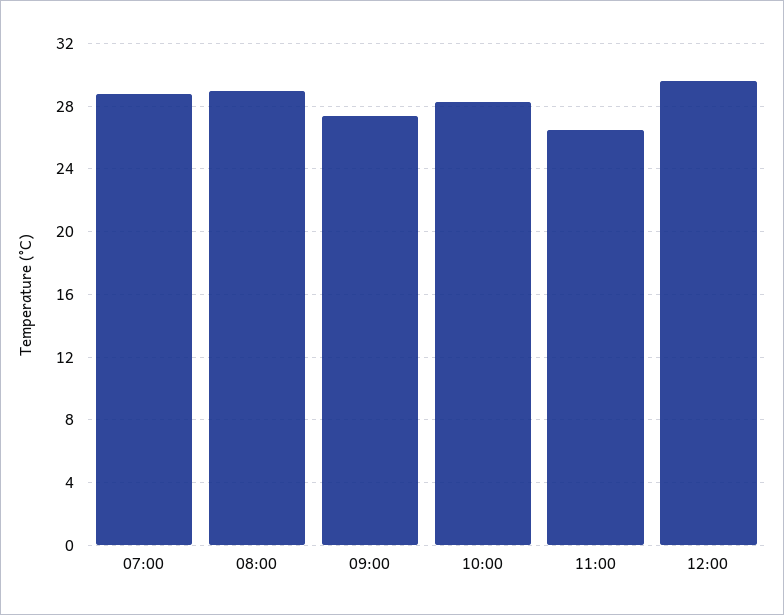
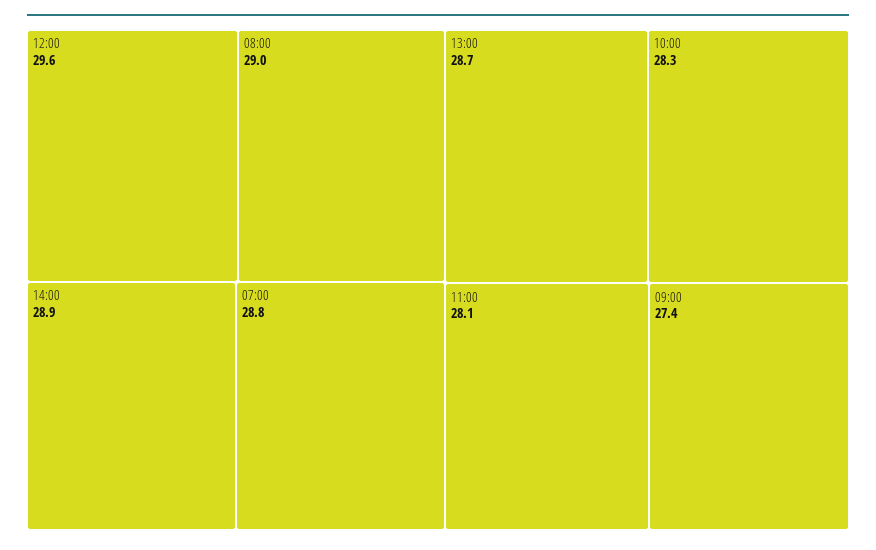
11:00: 26.5 -> 28.1
14:00: none -> 28.9
13:00: none -> 28.7

